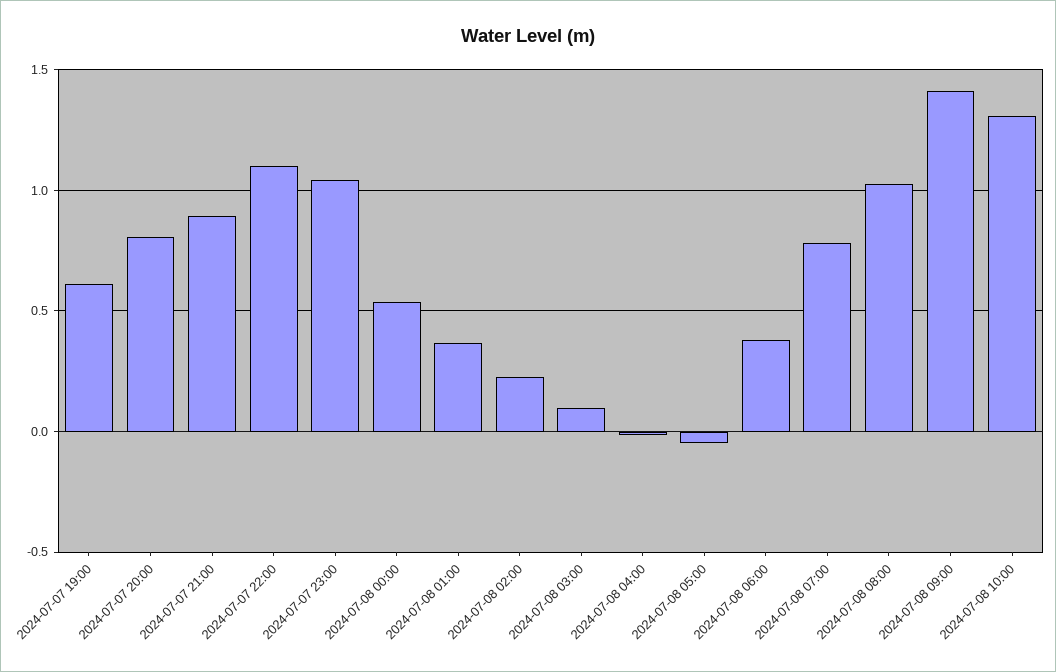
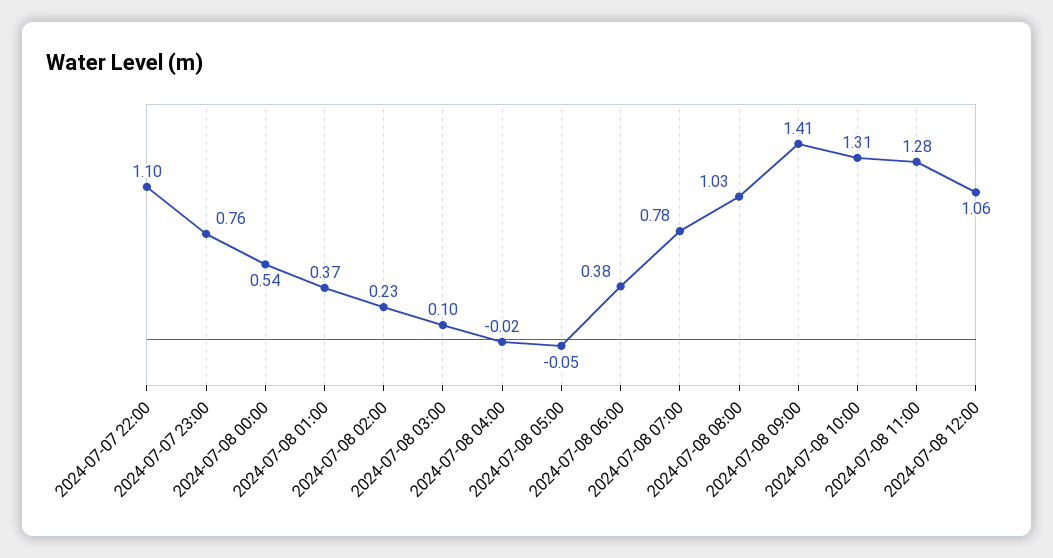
2024-07-07 19:00: 0.6 -> none
2024-07-07 20:00: 0.8 -> none
2024-07-07 21:00: 0.9 -> none
2024-07-07 23:00: 1.05 -> 0.76
2024-07-08 11:00: none -> 1.28
2024-07-08 12:00: none -> 1.06

